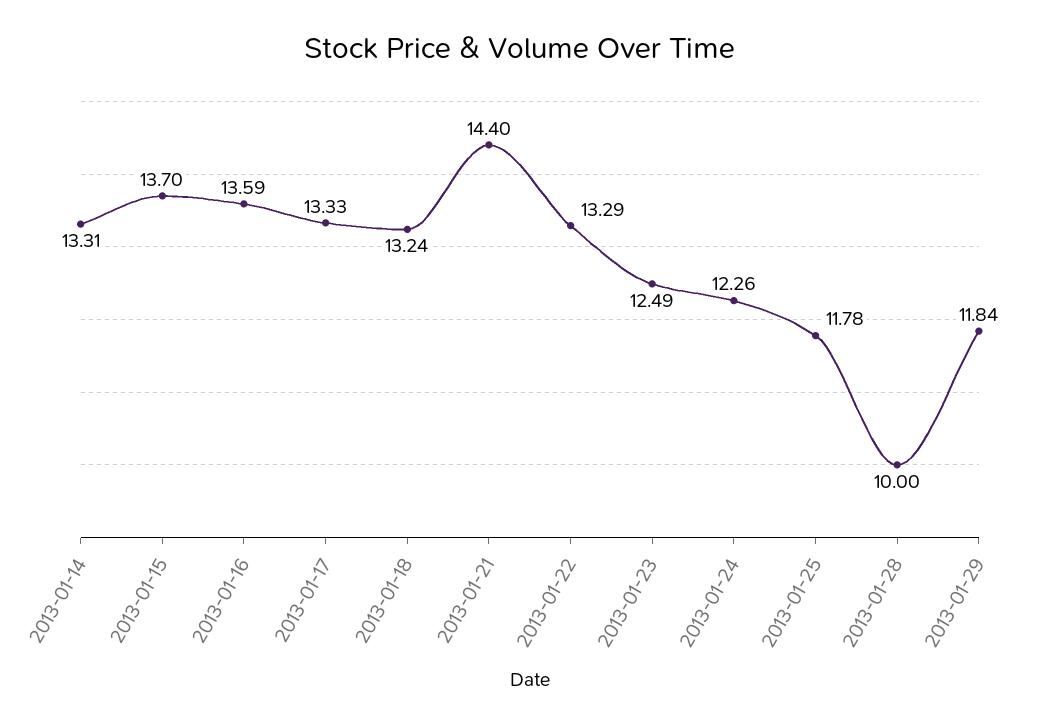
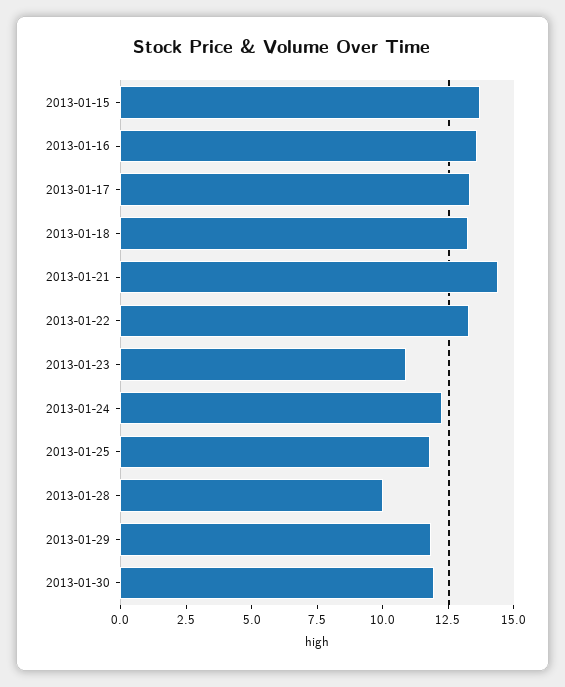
2013-01-14: 13.31 -> none
2013-01-23: 12.49 -> 11
2013-01-30: none -> 12

